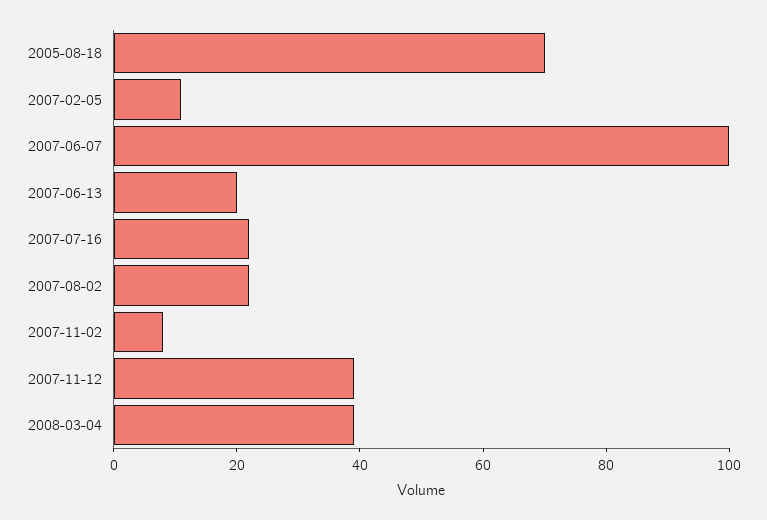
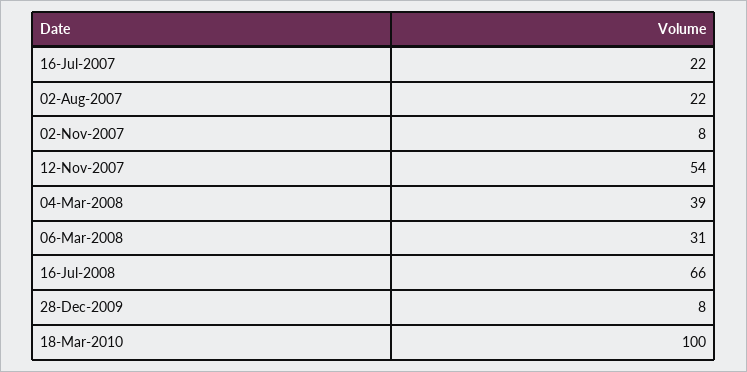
2005-08-18: 70 -> none
2007-02-05: 10 -> none
2007-06-07: 100 -> none
2007-06-13: 20 -> none
2007-11-12: 40 -> 54
06-Mar-2008: none -> 31
16-Jul-2008: none -> 66
28-Dec-2009: none -> 8
18-Mar-2010: none -> 100

